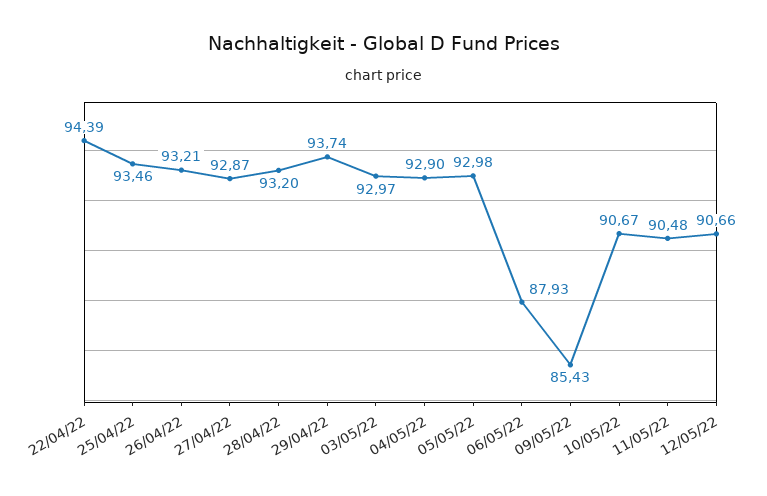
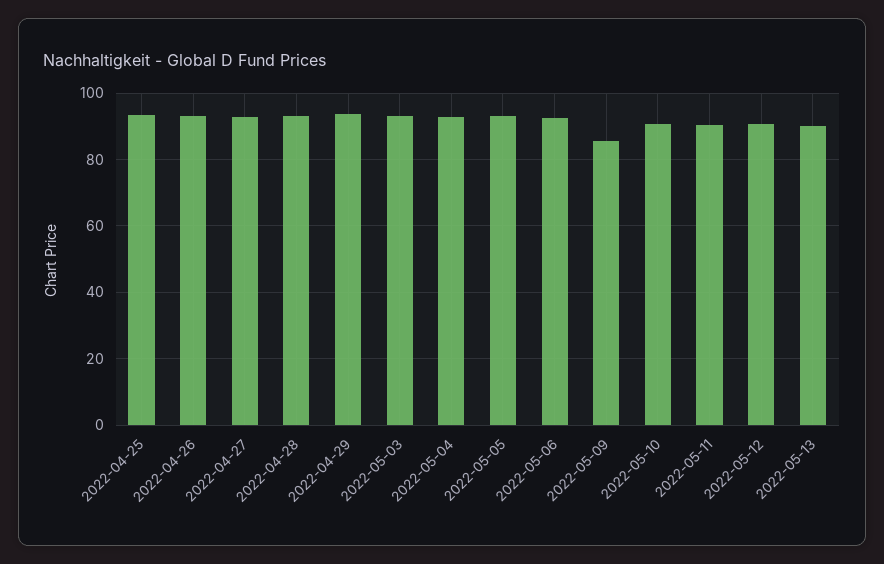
22/04/22: 94.39 -> none
06/05/22: 87.93 -> 92
2022-05-13: none -> 90

